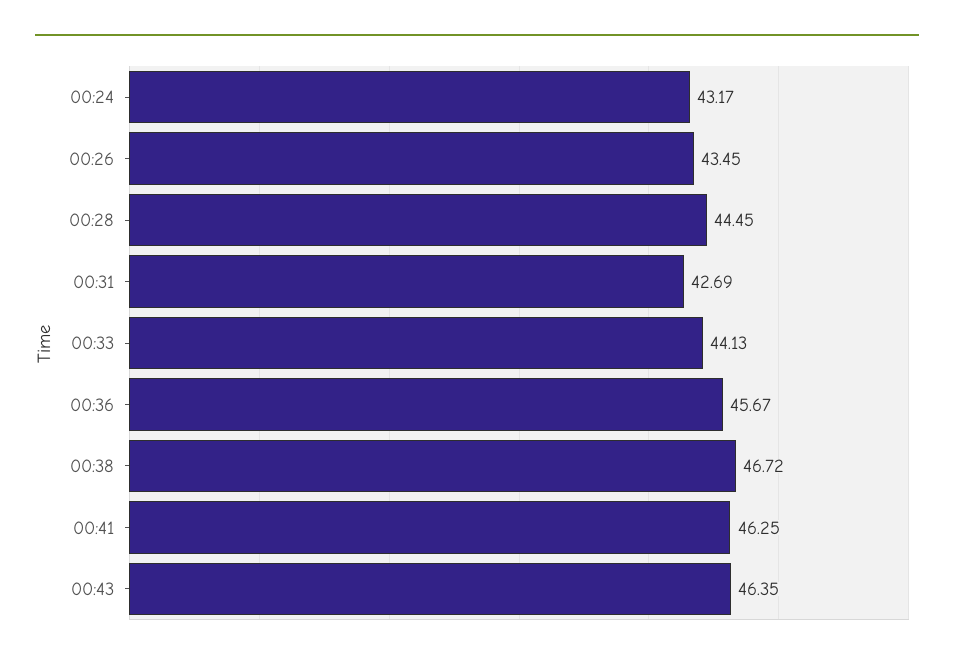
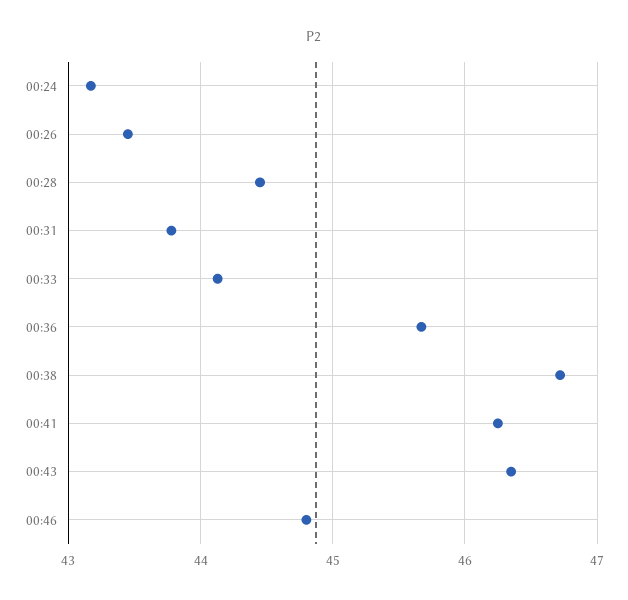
00:31: 42.69 -> 43.8
00:46: none -> 44.8

